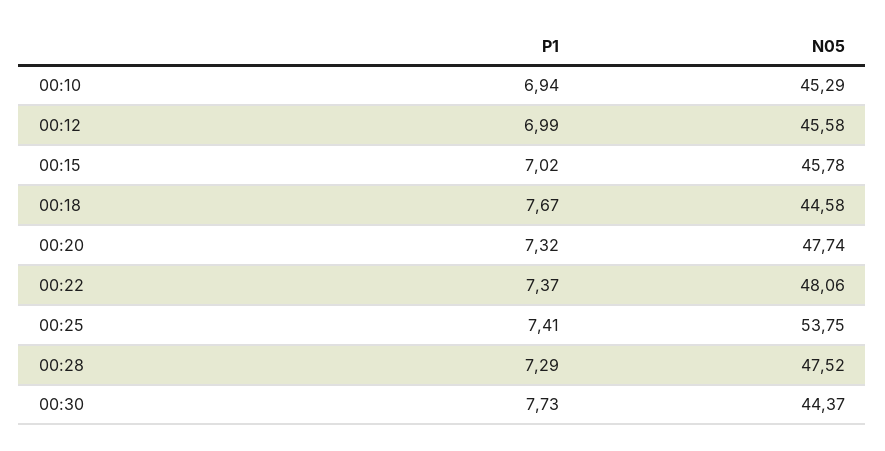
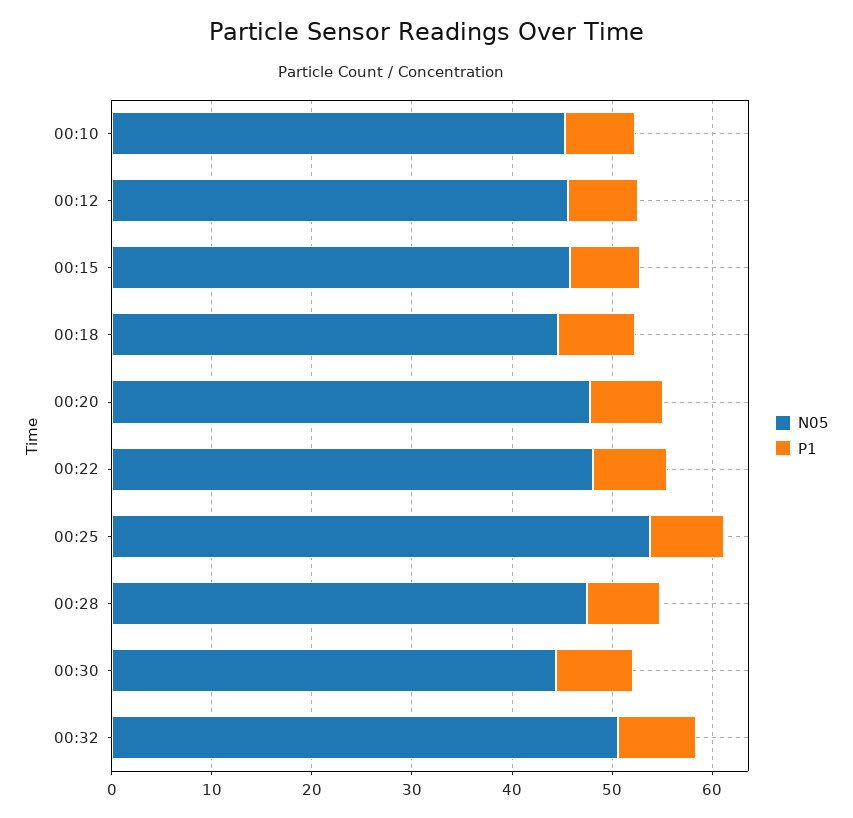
N05, 00:32: none -> 50
P1, 00:32: none -> 8

